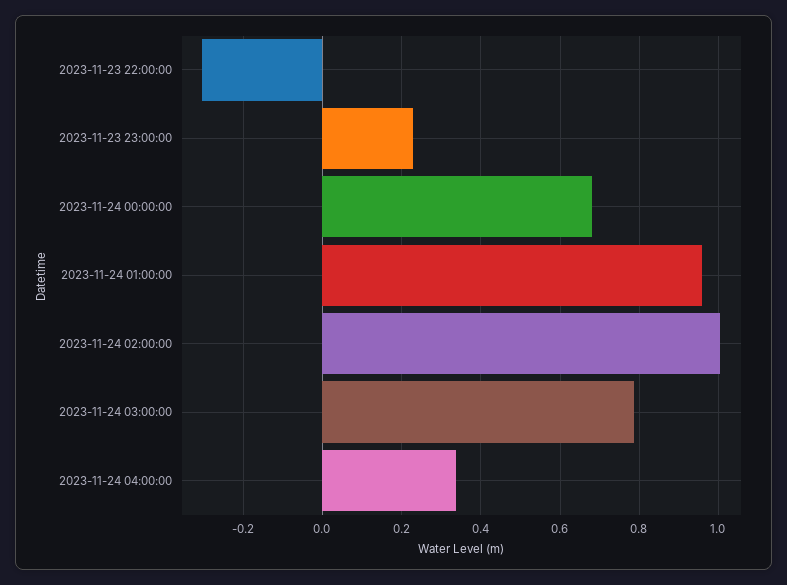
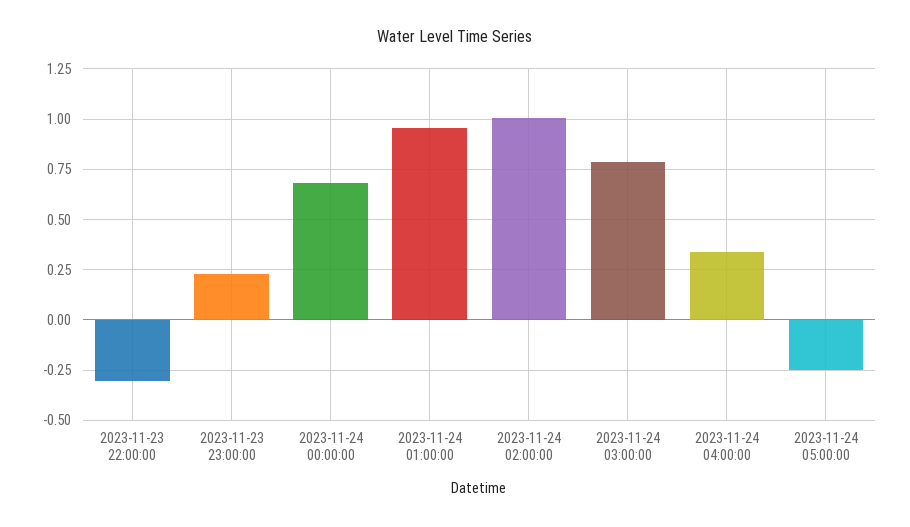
2023-11-24 05:00:00: none -> -0.25

